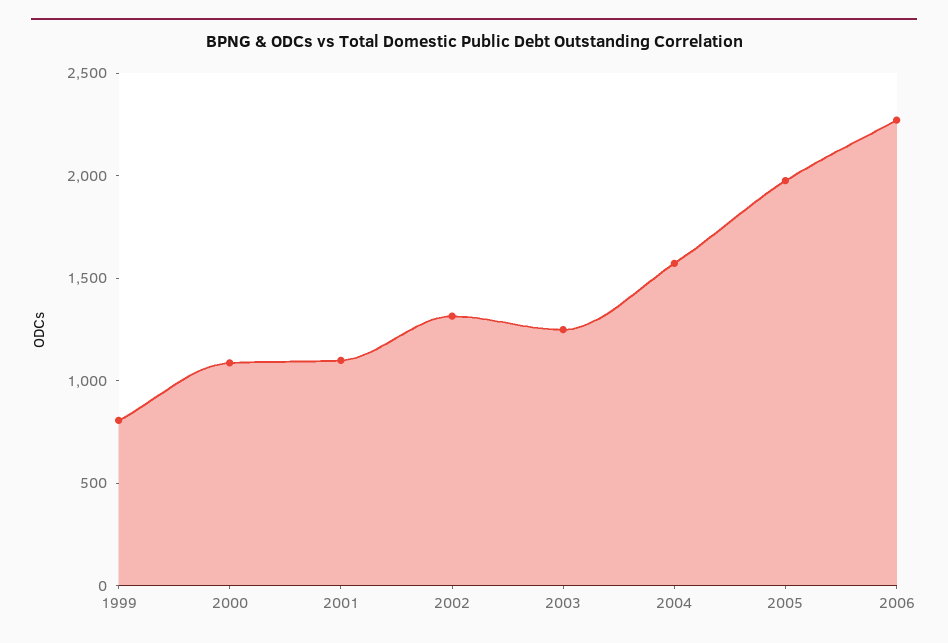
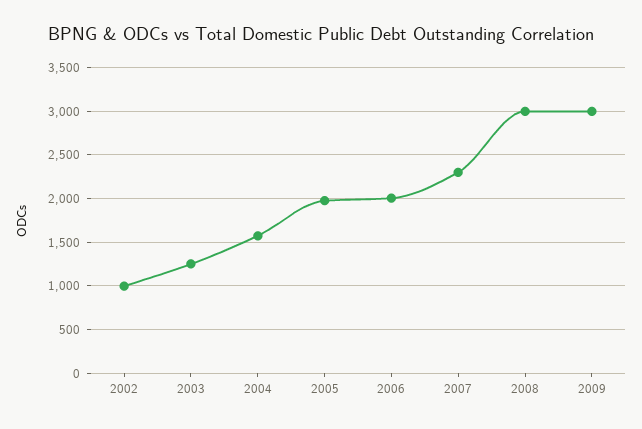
1999: 800 -> none
2000: 1100 -> none
2001: 1100 -> none
2002: 1300 -> 1000
2006: 2300 -> 2000
2007: none -> 2300
2008: none -> 3000
2009: none -> 3000

